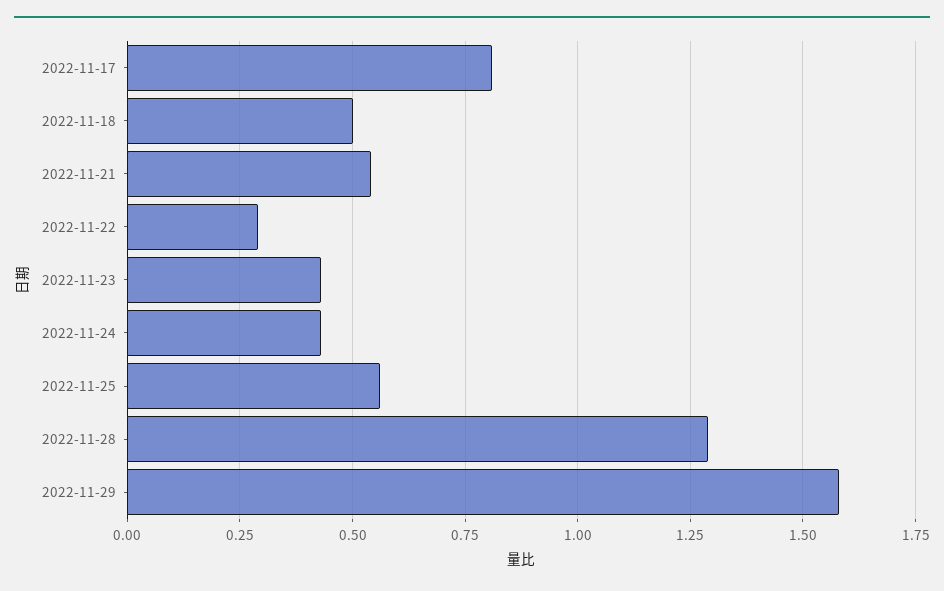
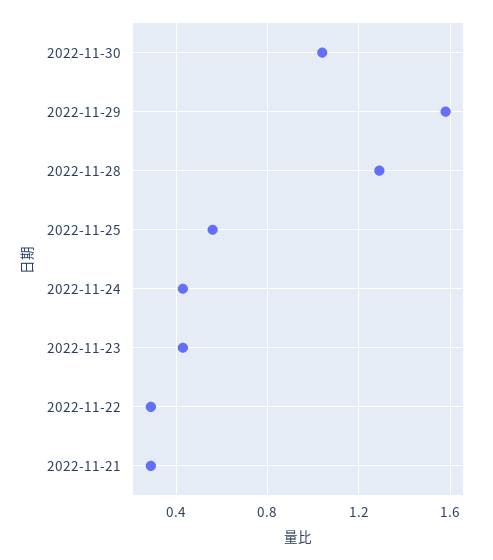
2022-11-17: 0.8 -> none
2022-11-18: 0.5 -> none
2022-11-21: 0.55 -> 0.3
2022-11-30: none -> 1.05

